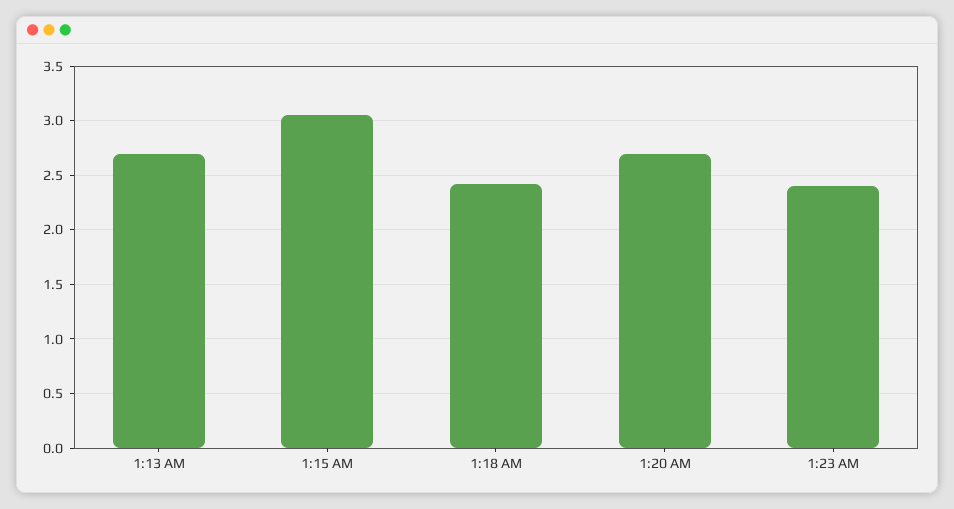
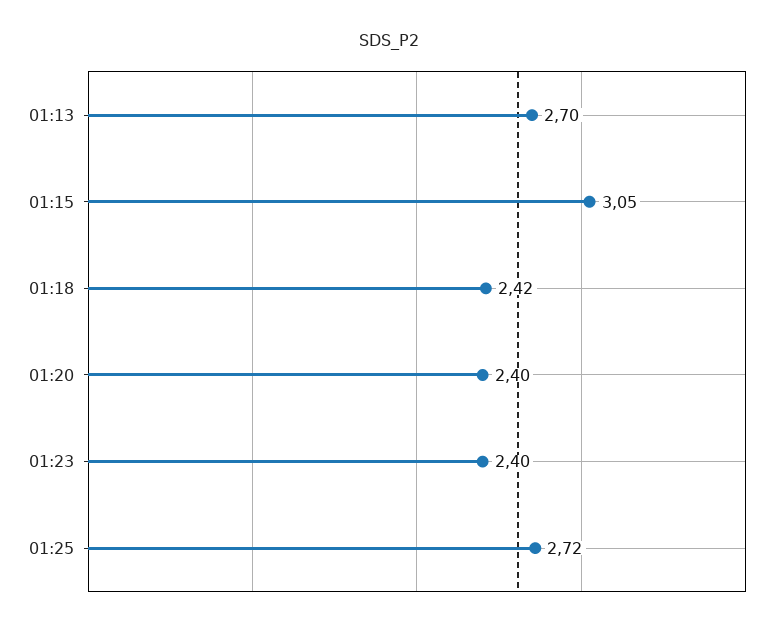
1:20 AM: 2.7 -> 2.4
01:25: none -> 2.72

